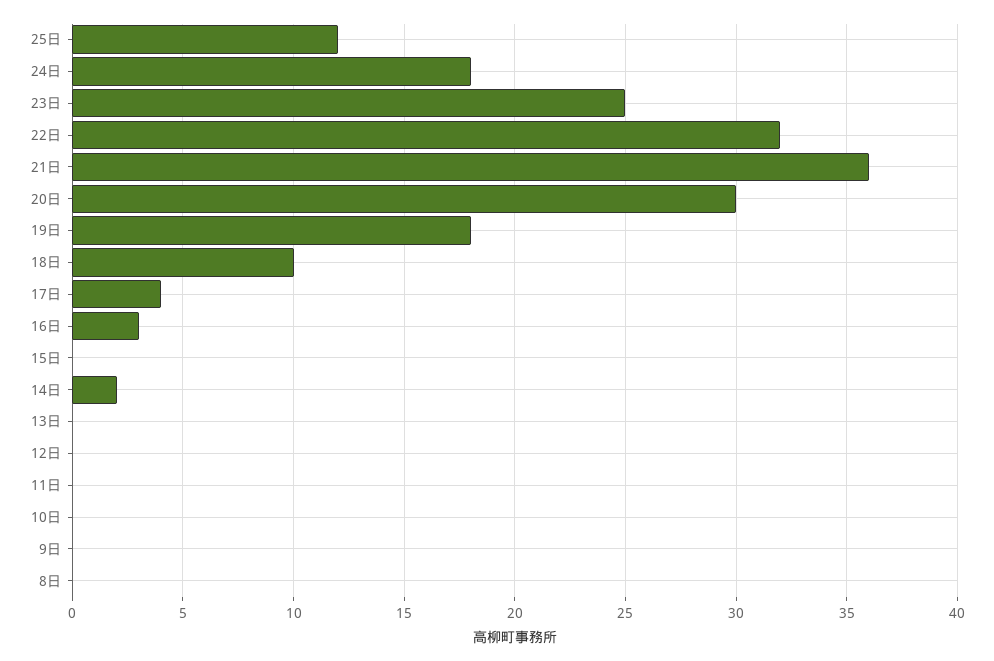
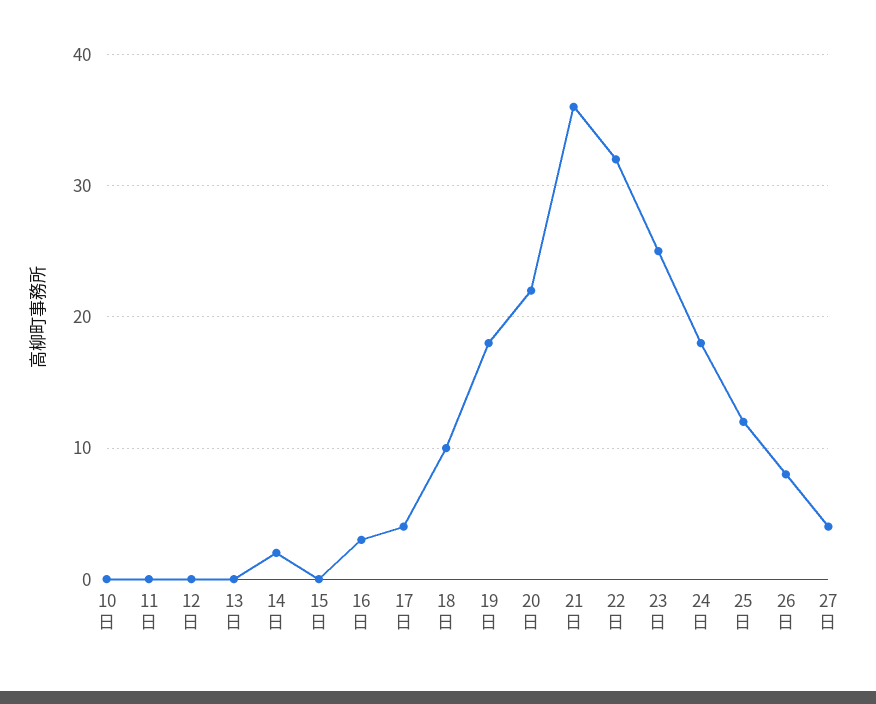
20日: 30 -> 22
9日: 0 -> none
8日: 0 -> none
26日: none -> 8
27日: none -> 4

